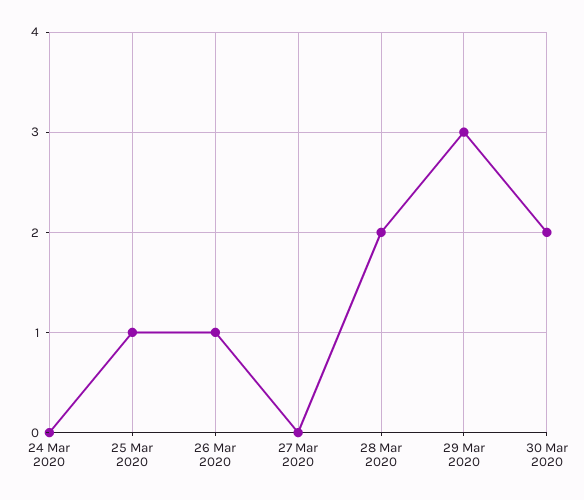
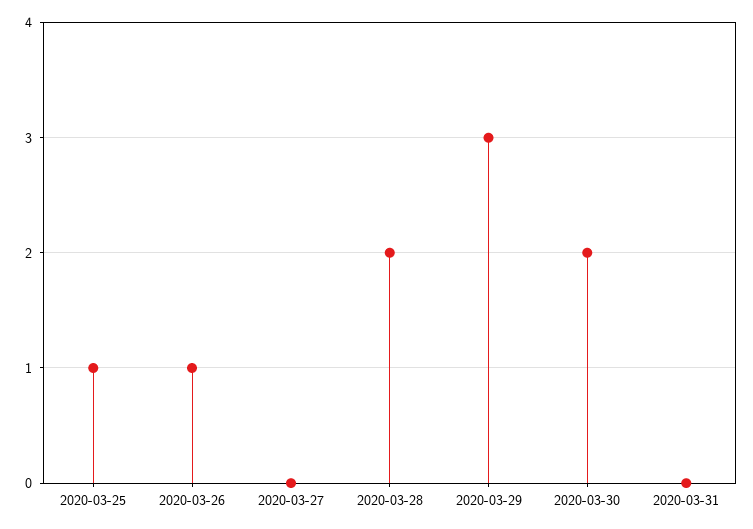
24 Mar 2020: 0 -> none
2020-03-31: none -> 0

